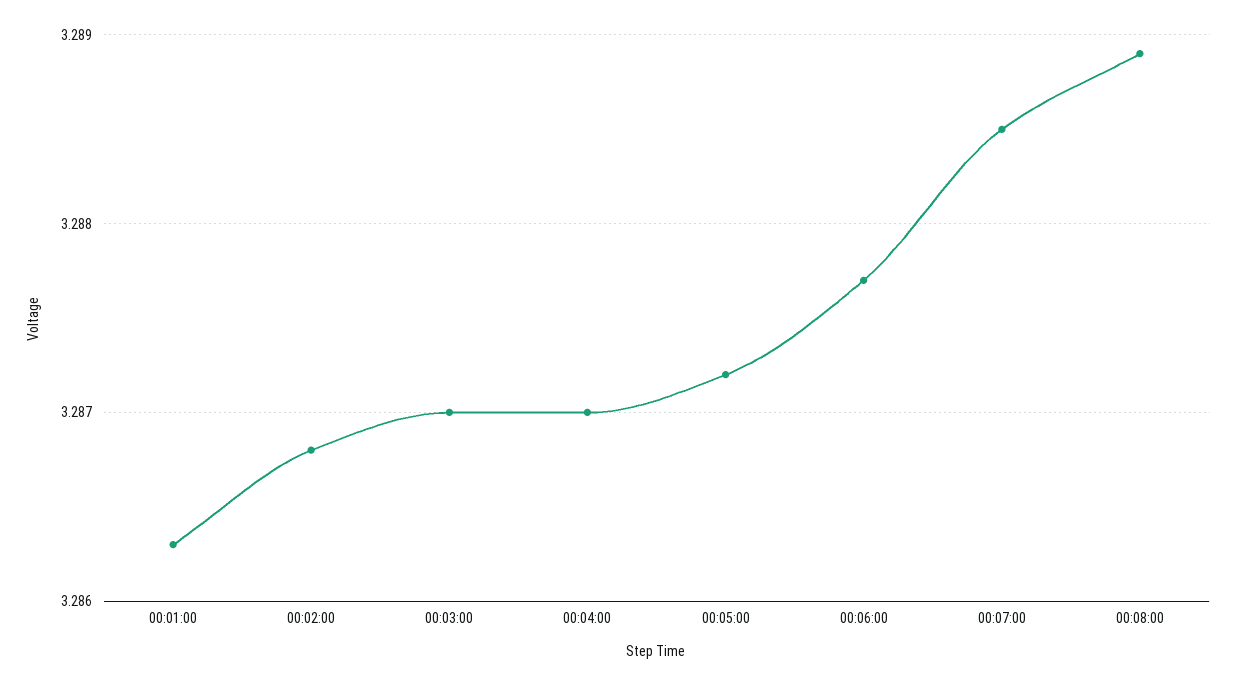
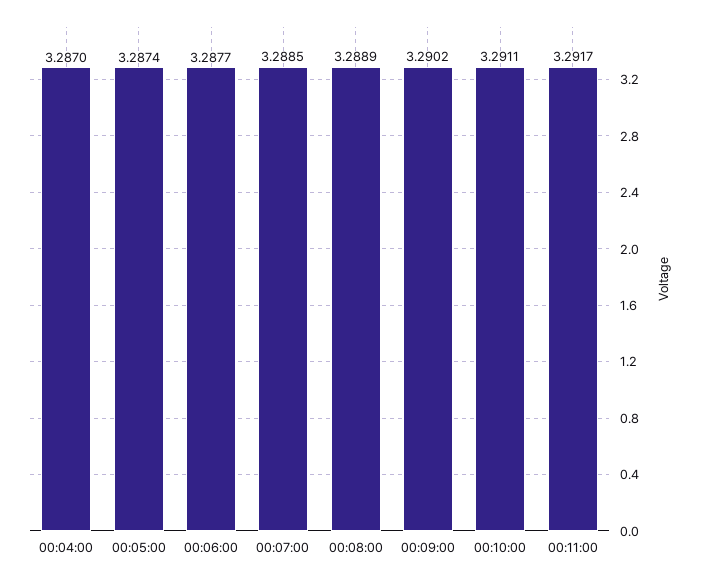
00:01:00: 3.2863 -> none
00:02:00: 3.2868 -> none
00:03:00: 3.287 -> none
00:05:00: 3.2872 -> 3.2874
00:09:00: none -> 3.2902
00:10:00: none -> 3.2911
00:11:00: none -> 3.2917

